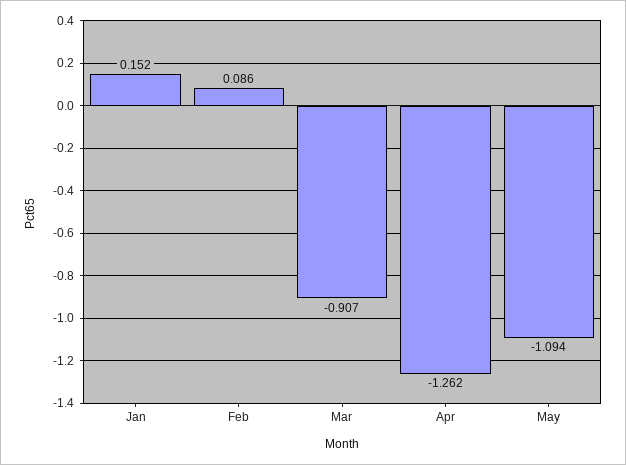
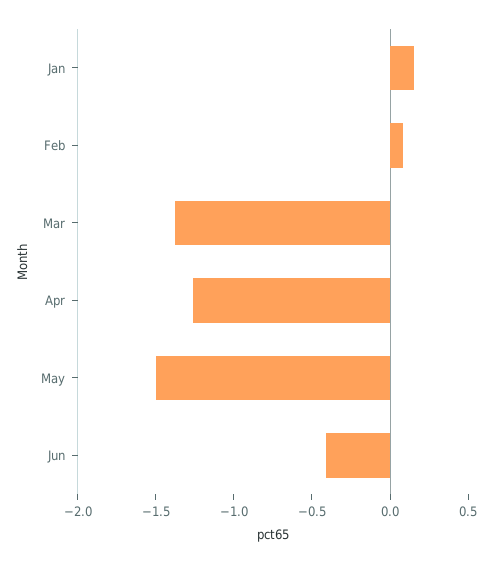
Mar: -0.907 -> -1.4
May: -1.094 -> -1.5
Jun: none -> -0.4

